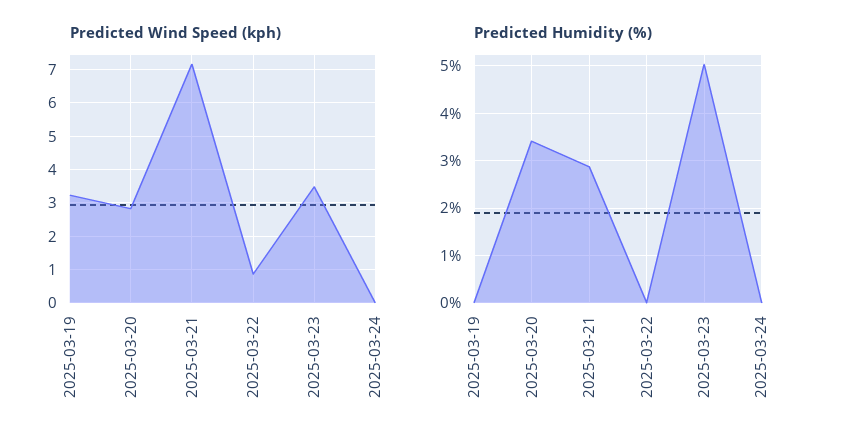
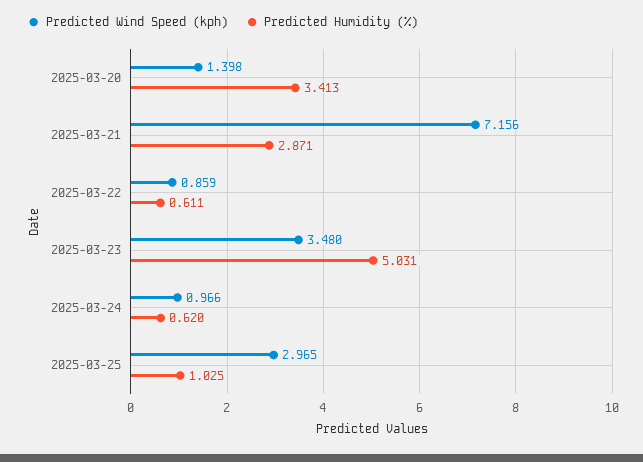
Predicted Wind Speed (kph), 2025-03-19: 3.2 -> none
Predicted Wind Speed (kph), 2025-03-20: 2.8 -> 1.398
Predicted Wind Speed (kph), 2025-03-24: 0 -> 0.966
Predicted Humidity (%), 2025-03-19: 0 -> none
Predicted Humidity (%), 2025-03-22: 0 -> 0.611
Predicted Humidity (%), 2025-03-24: 0 -> 0.62
Predicted Wind Speed (kph), 2025-03-25: none -> 2.965
Predicted Humidity (%), 2025-03-25: none -> 1.025

